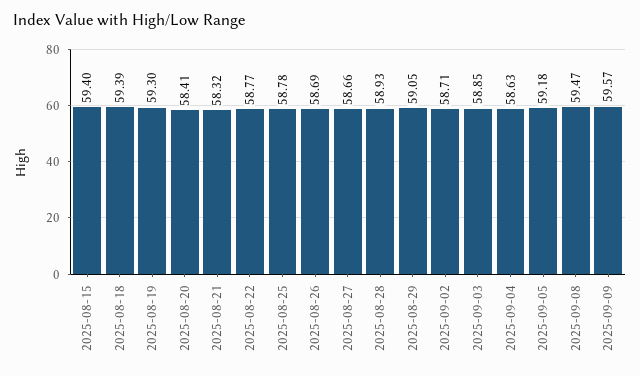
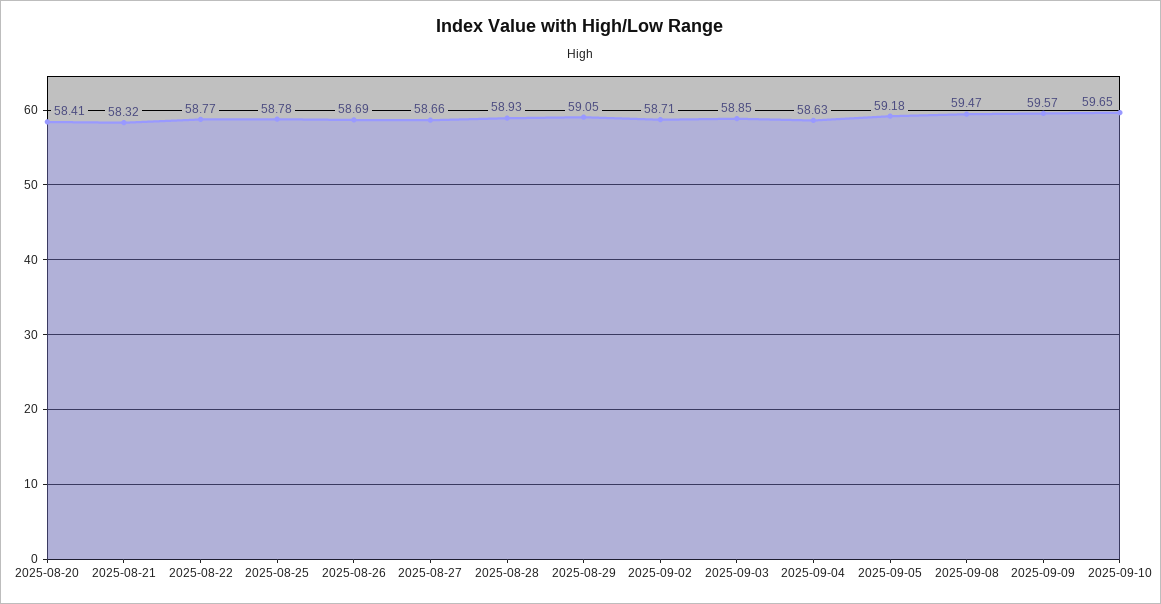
2025-08-15: 59.4 -> none
2025-08-18: 59.39 -> none
2025-08-19: 59.3 -> none
2025-09-10: none -> 59.65

